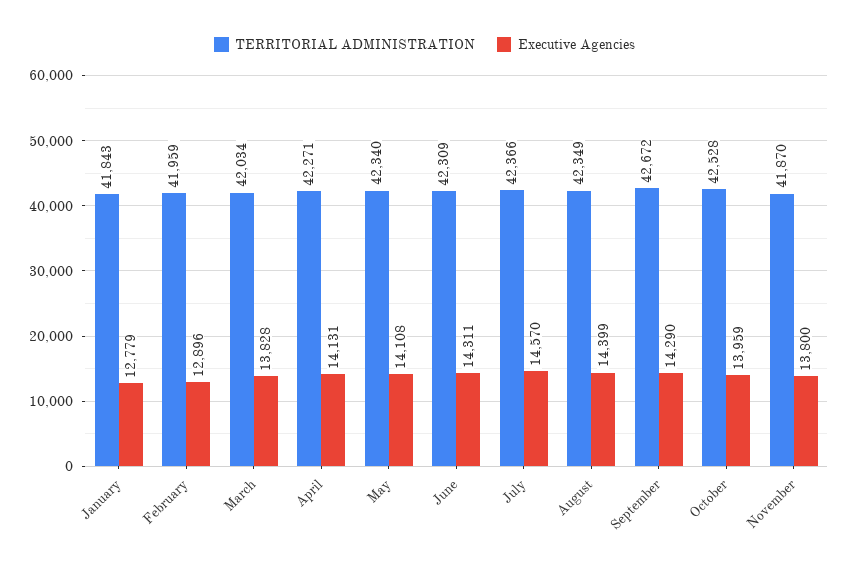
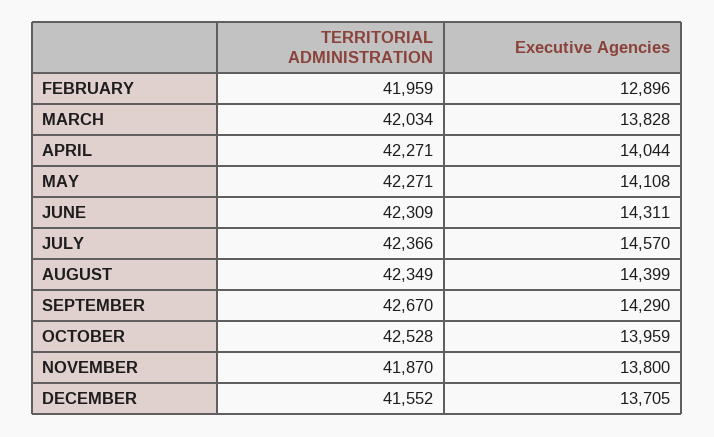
TERRITORIAL ADMINISTRATION, January: 41843 -> none
Executive Agencies, January: 12779 -> none
Executive Agencies, April: 14131 -> 14044
TERRITORIAL ADMINISTRATION, May: 42340 -> 42271
TERRITORIAL ADMINISTRATION, September: 42672 -> 42670
TERRITORIAL ADMINISTRATION, DECEMBER: none -> 41552
Executive Agencies, DECEMBER: none -> 13705

